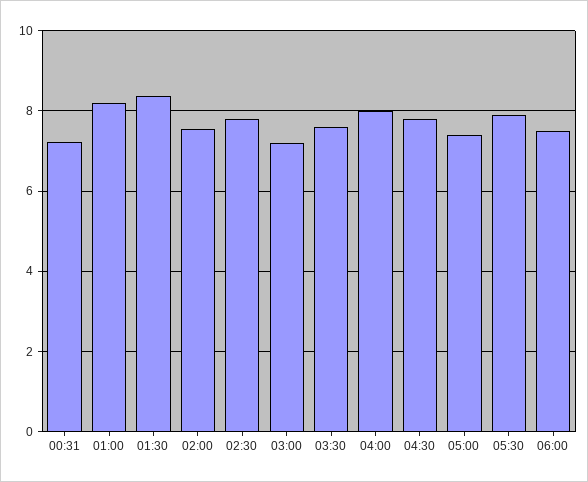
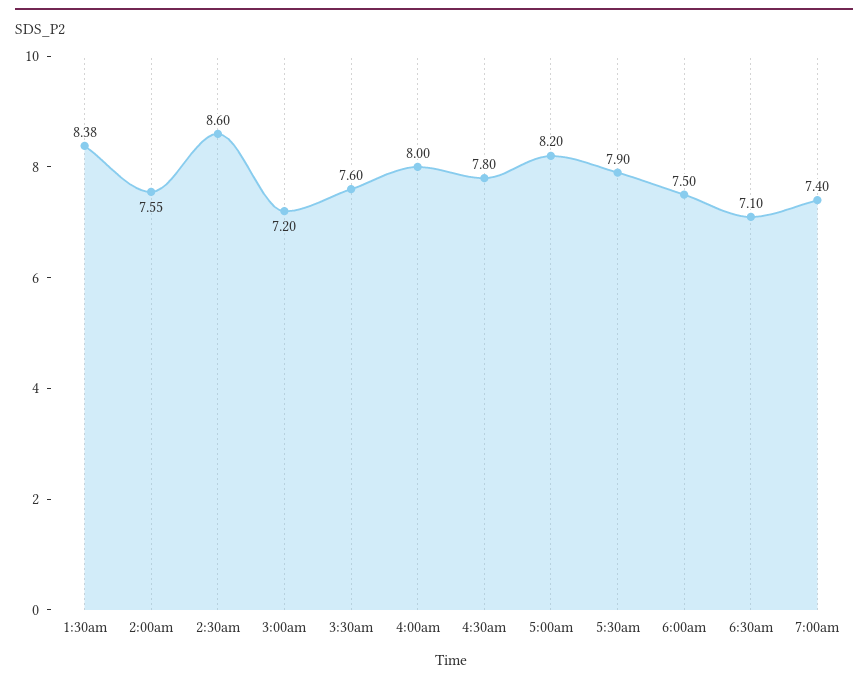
00:31: 7.2 -> none
01:00: 8.2 -> none
02:30: 7.8 -> 8.6
05:00: 7.4 -> 8.2
6:30am: none -> 7.1
7:00am: none -> 7.4

